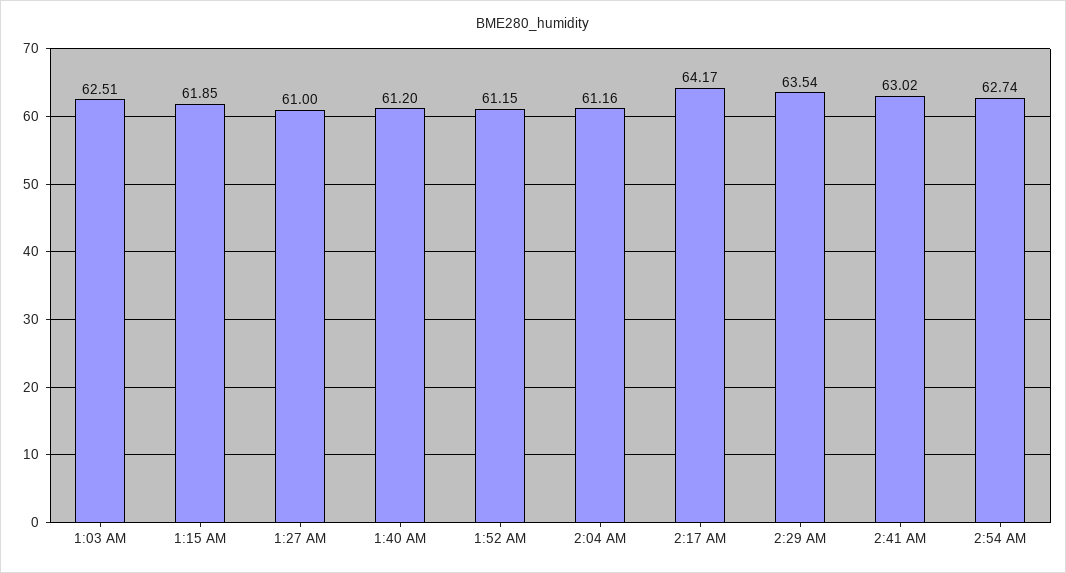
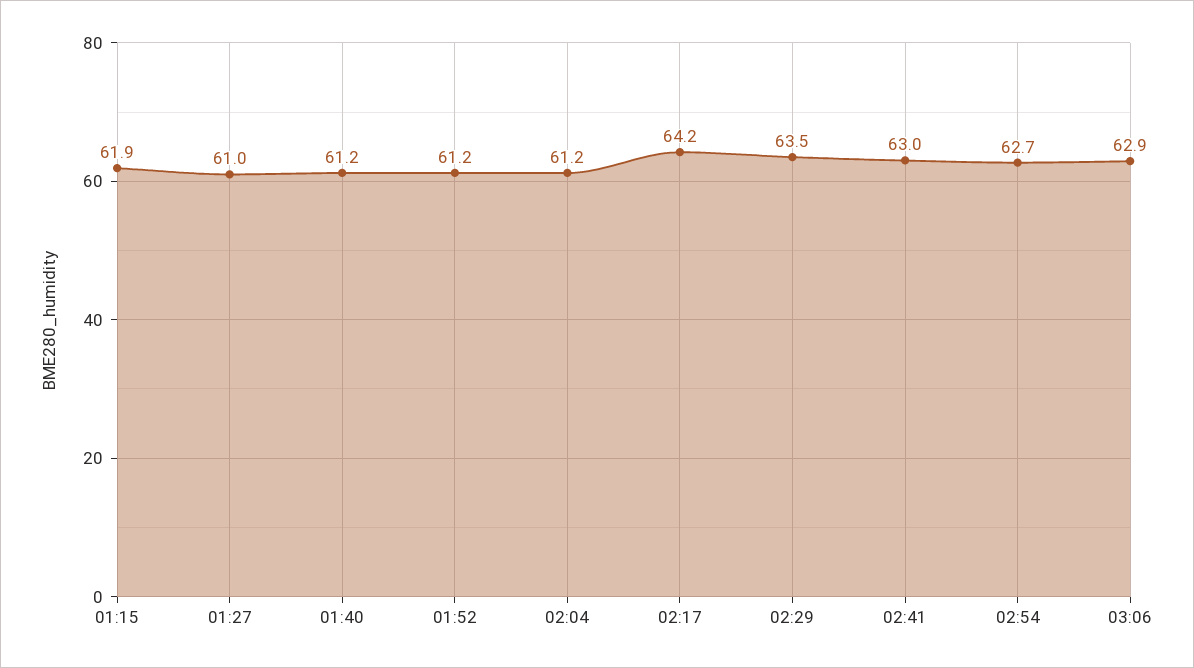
1:03 AM: 62.51 -> none
03:06: none -> 62.9

